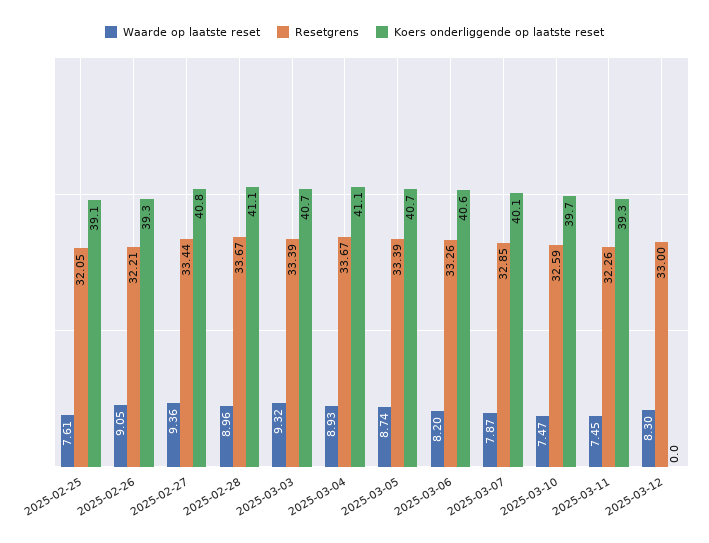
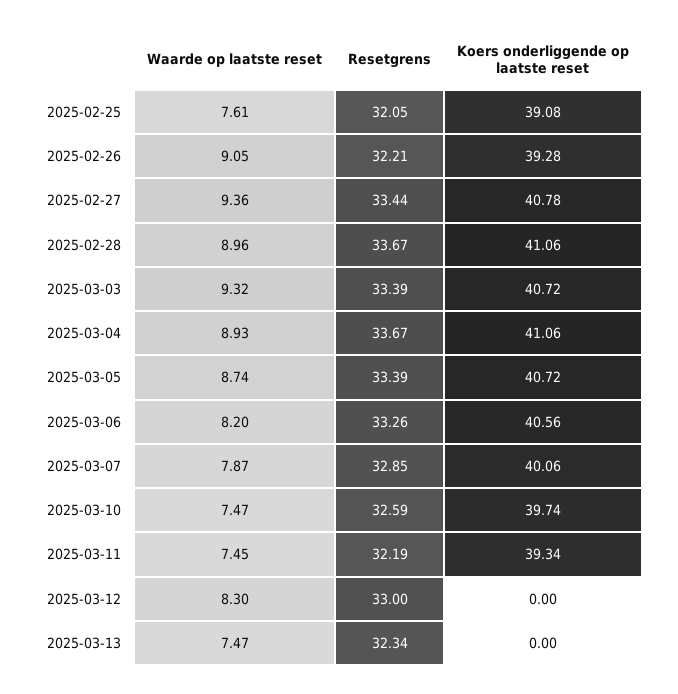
Resetgrens, 2025-03-11: 32.26 -> 32.19
Waarde op laatste reset, 2025-03-13: none -> 7.47
Resetgrens, 2025-03-13: none -> 32.34
Koers onderliggende op laatste reset, 2025-03-13: none -> 0

